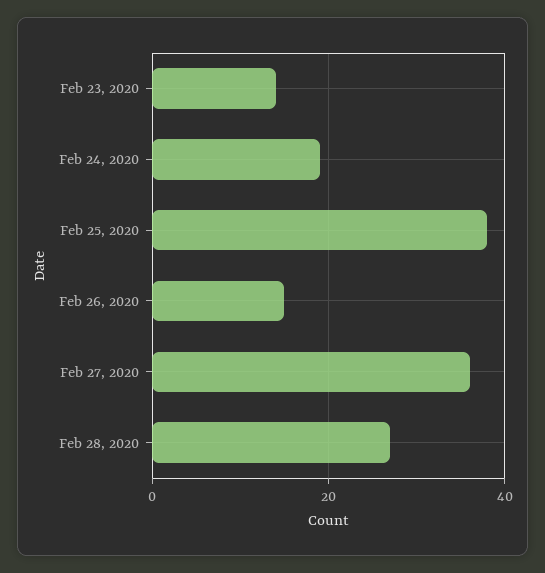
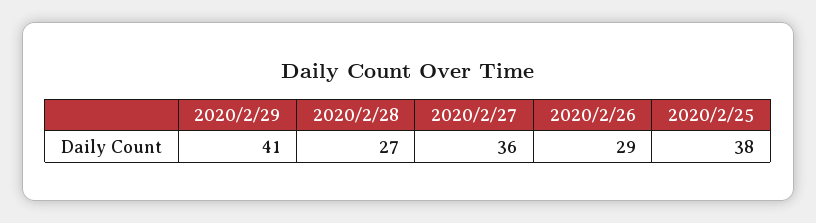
Feb 23, 2020: 15 -> none
Feb 24, 2020: 20 -> none
Feb 26, 2020: 15 -> 29
2020/2/29: none -> 41

